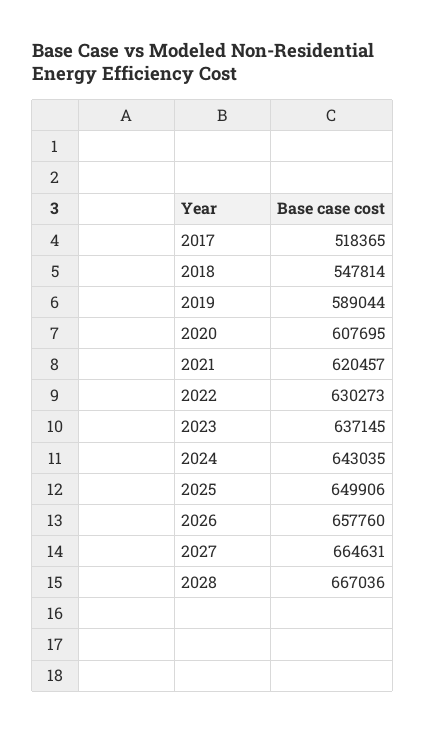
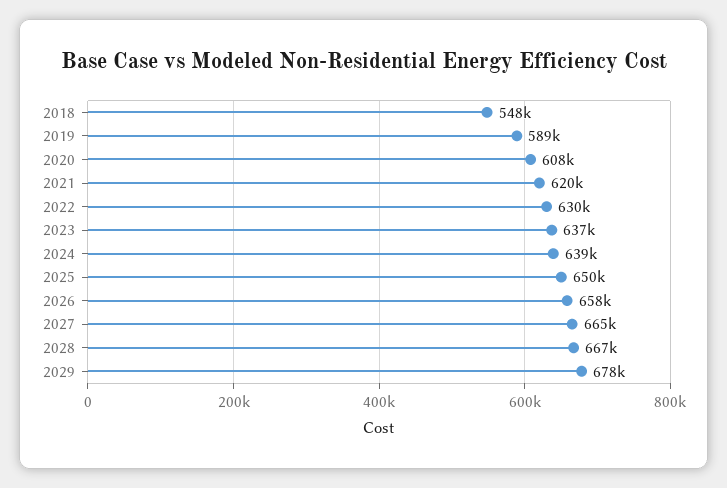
2017: 518365 -> none
2024: 643035 -> 639000
2029: none -> 678000

